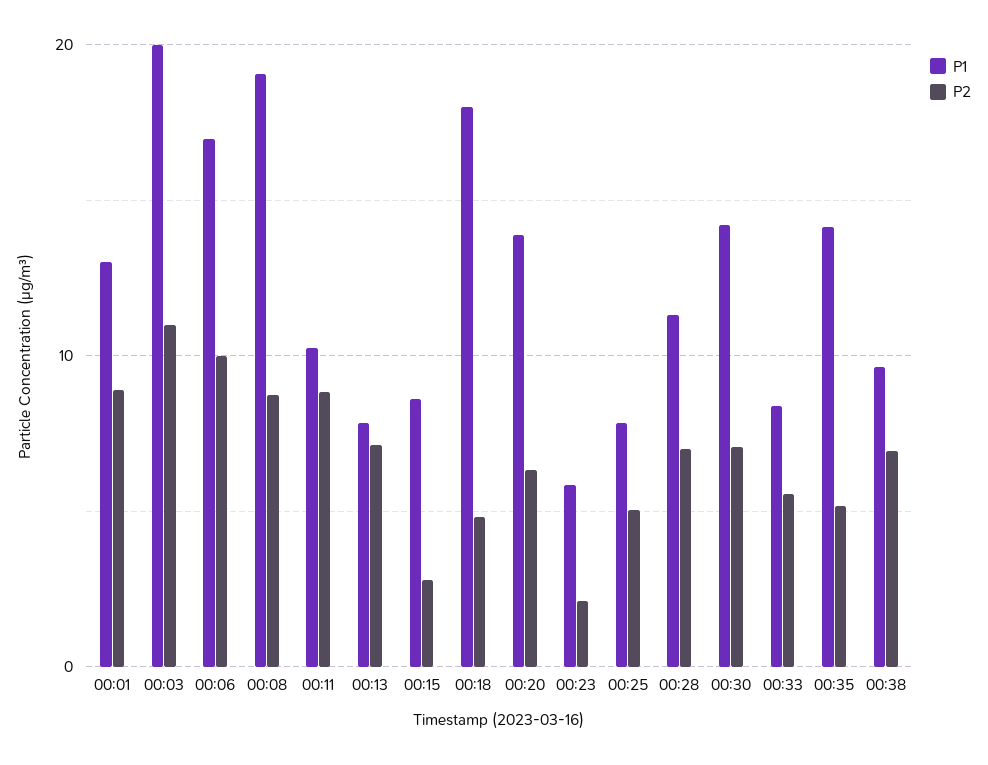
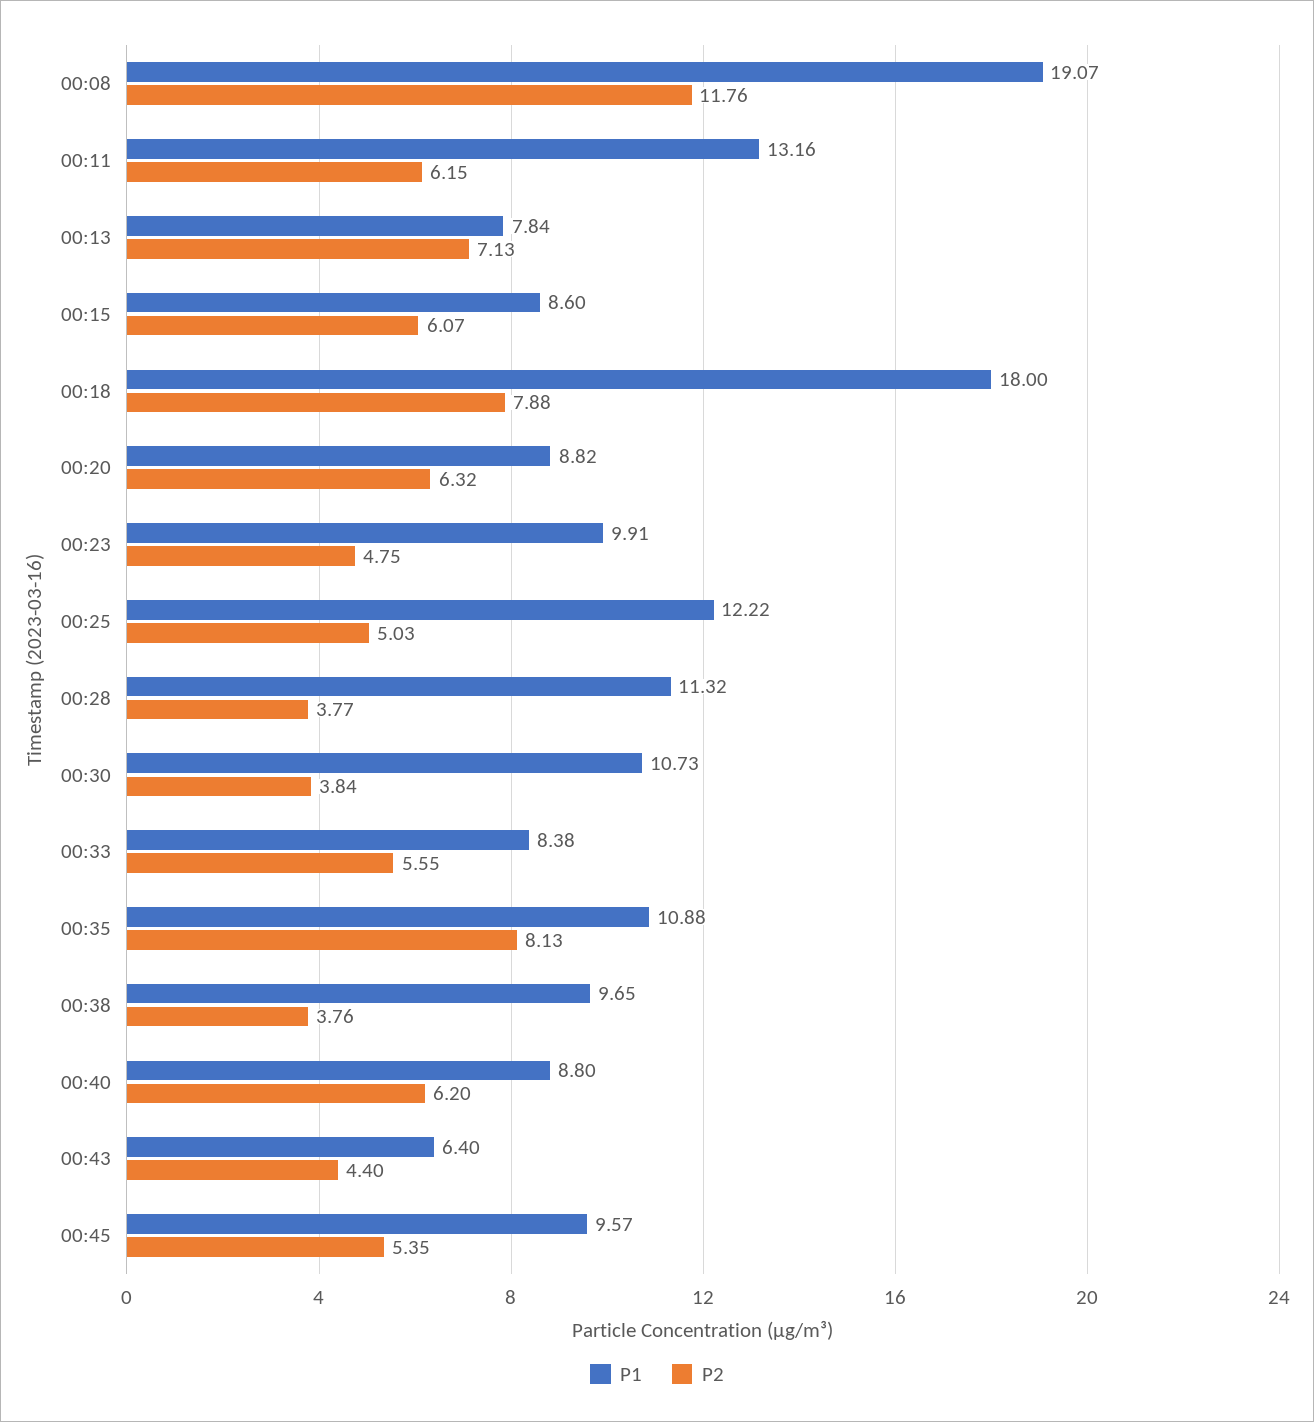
P1, 00:01: 13 -> none
P2, 00:01: 9 -> none
P1, 00:03: 20 -> none
P2, 00:03: 11 -> none
P1, 00:06: 17 -> none
P2, 00:06: 10 -> none
P2, 00:08: 9 -> 11.76
P1, 00:11: 10 -> 13.16
P2, 00:11: 9 -> 6.15
P2, 00:15: 3 -> 6.07
P2, 00:18: 5 -> 7.88
P1, 00:20: 14 -> 8.82
P1, 00:23: 6 -> 9.91
P2, 00:23: 2 -> 4.75
P1, 00:25: 8 -> 12.22
P2, 00:28: 7 -> 3.77
P1, 00:30: 14 -> 10.73
P2, 00:30: 7 -> 3.84
P1, 00:35: 14 -> 10.88
P2, 00:35: 5 -> 8.13
P2, 00:38: 7 -> 3.76
P1, 00:40: none -> 8.8
P2, 00:40: none -> 6.2
P1, 00:43: none -> 6.4
P2, 00:43: none -> 4.4
P1, 00:45: none -> 9.57
P2, 00:45: none -> 5.35

